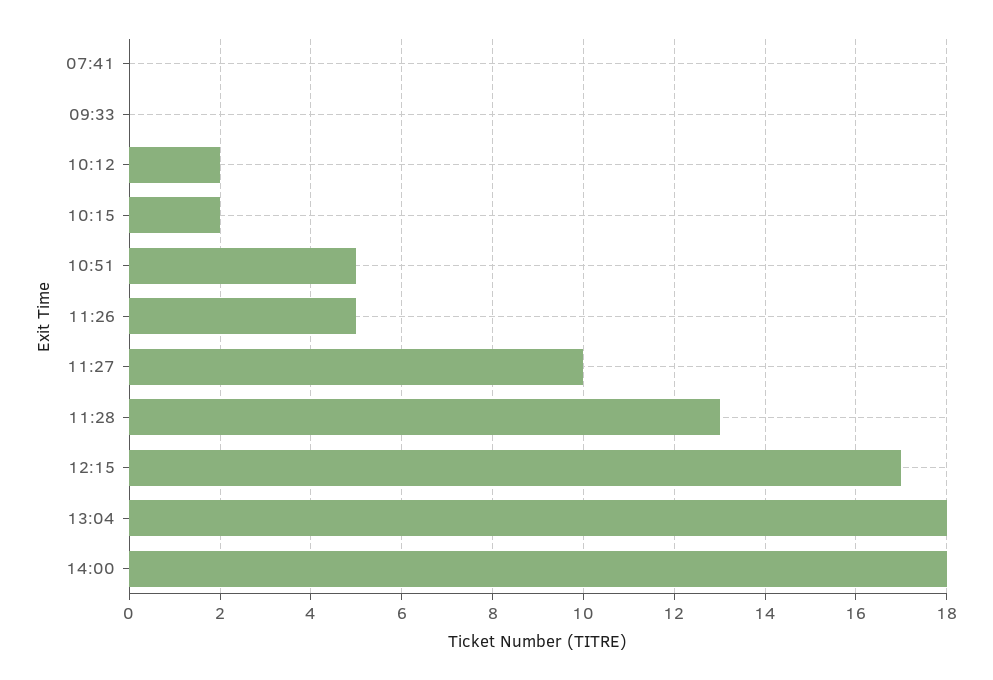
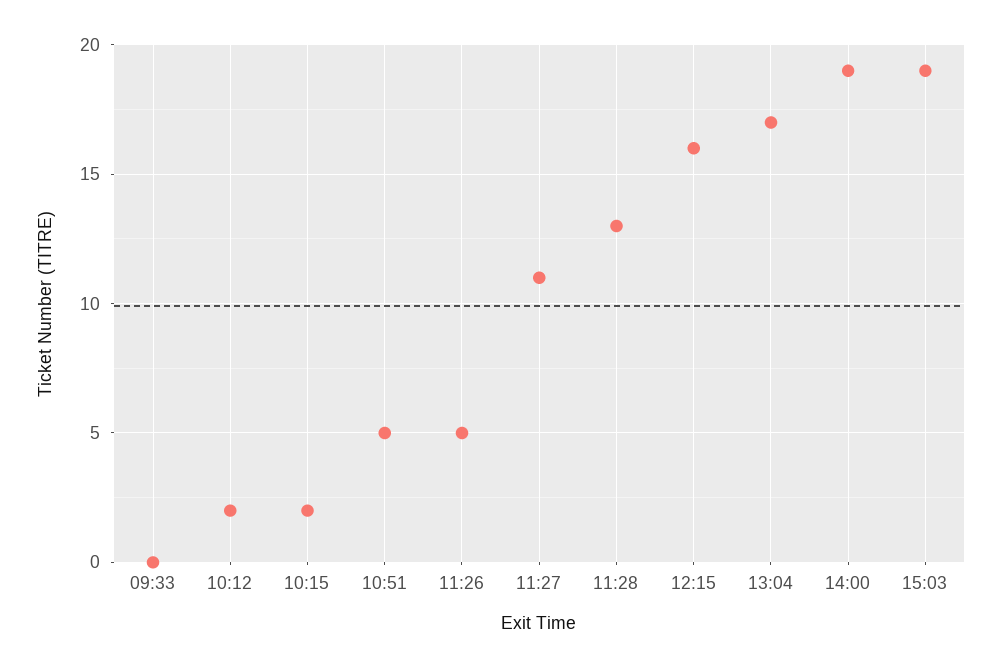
07:41: 0 -> none
11:27: 10 -> 11
12:15: 17 -> 16
13:04: 18 -> 17
14:00: 18 -> 19
15:03: none -> 19

